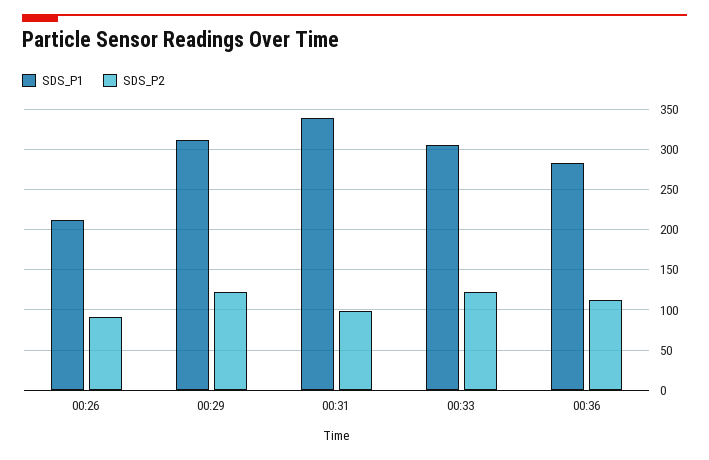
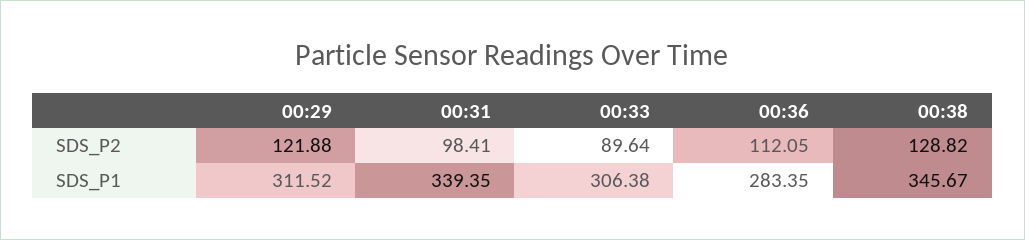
SDS_P1, 00:26: 210 -> none
SDS_P2, 00:26: 90 -> none
SDS_P2, 00:33: 120 -> 89.64
SDS_P2, 00:38: none -> 128.82
SDS_P1, 00:38: none -> 345.67

